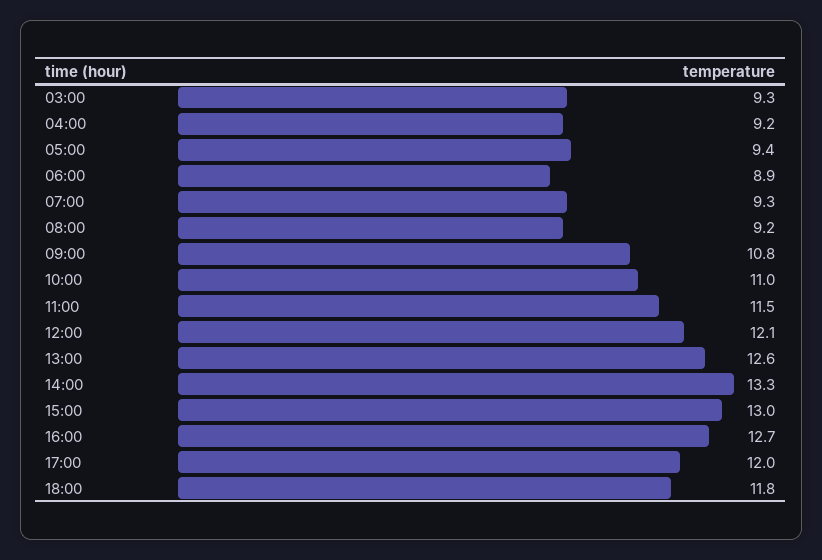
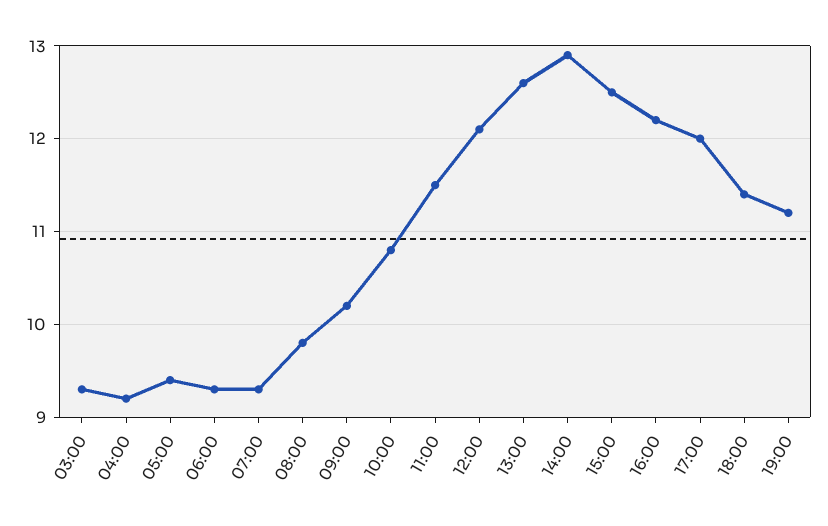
06:00: 8.9 -> 9.3
08:00: 9.2 -> 9.8
09:00: 10.8 -> 10.2
10:00: 11 -> 10.8
14:00: 13.3 -> 12.9
15:00: 13 -> 12.5
16:00: 12.7 -> 12.2
18:00: 11.8 -> 11.4
19:00: none -> 11.2

